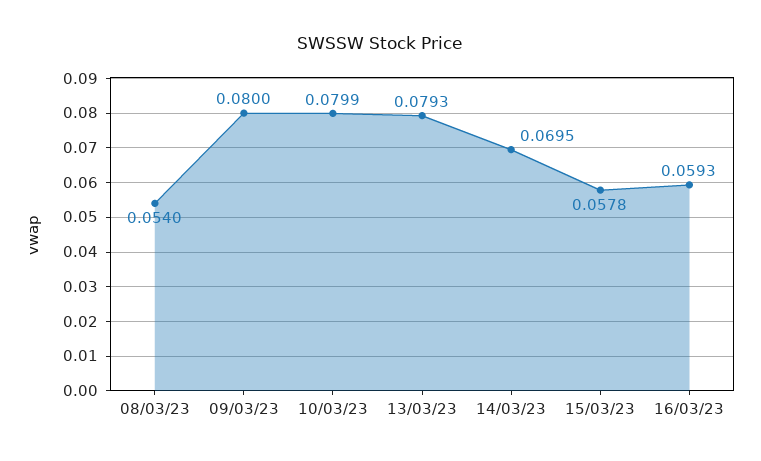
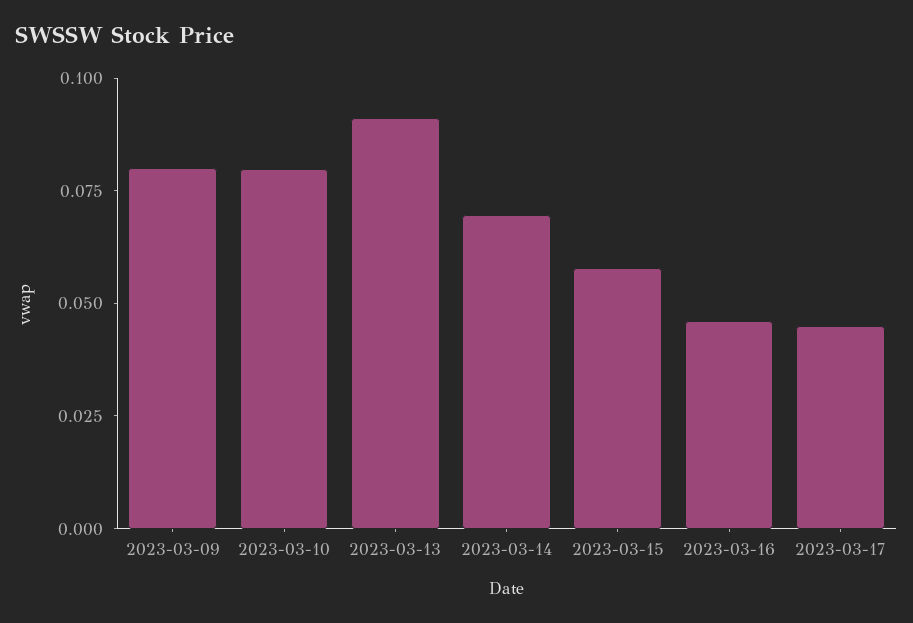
08/03/23: 0.054 -> none
13/03/23: 0.0793 -> 0.09
16/03/23: 0.0593 -> 0.045
2023-03-17: none -> 0.045

